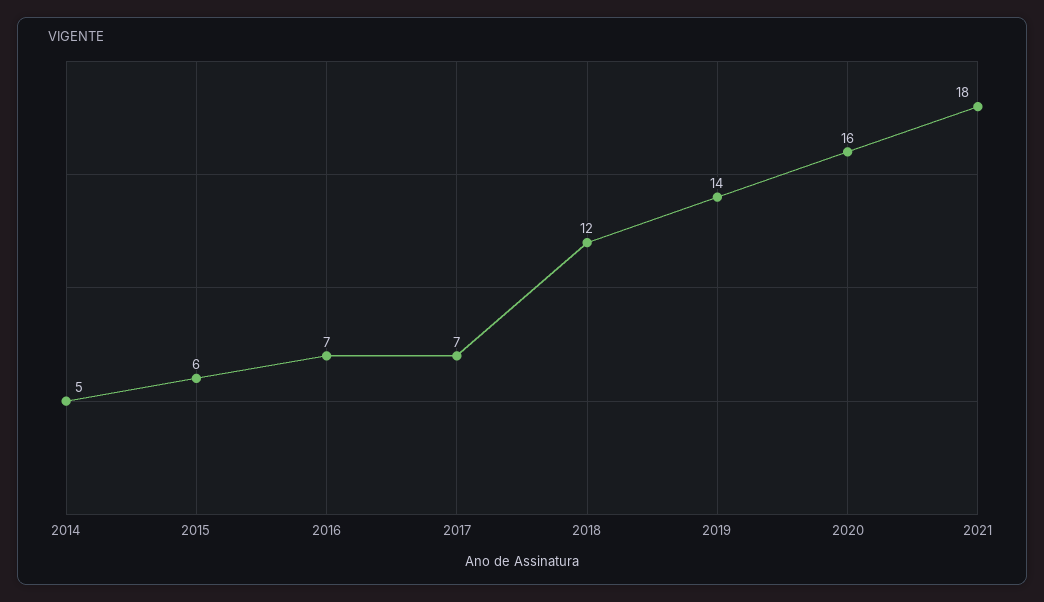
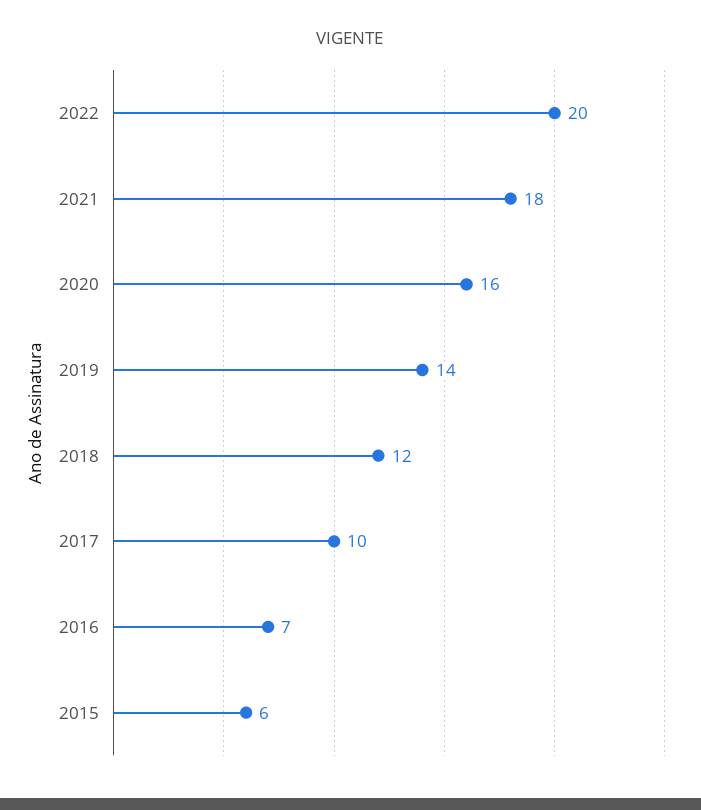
2014: 5 -> none
2017: 7 -> 10
2022: none -> 20

